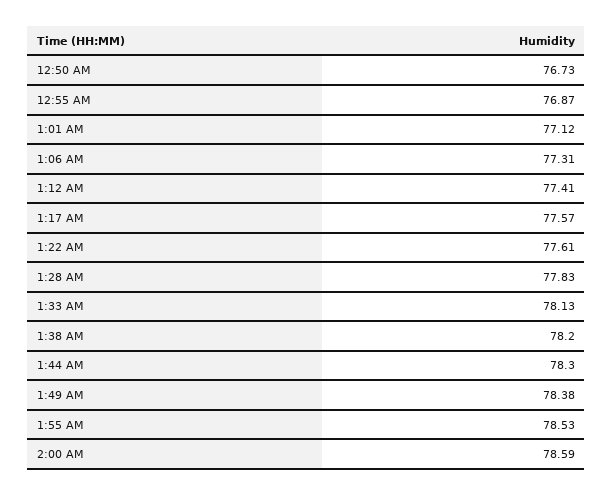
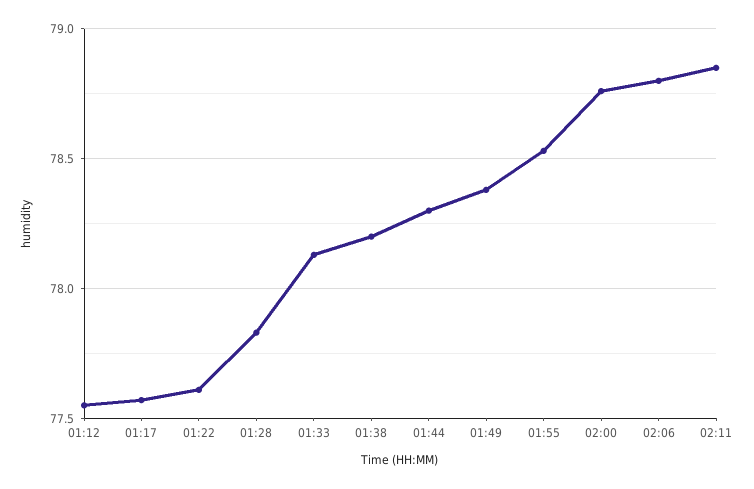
12:50 AM: 76.73 -> none
12:55 AM: 76.87 -> none
1:01 AM: 77.12 -> none
1:06 AM: 77.31 -> none
1:12 AM: 77.41 -> 77.55
2:00 AM: 78.59 -> 78.75
02:06: none -> 78.8
02:11: none -> 78.85

